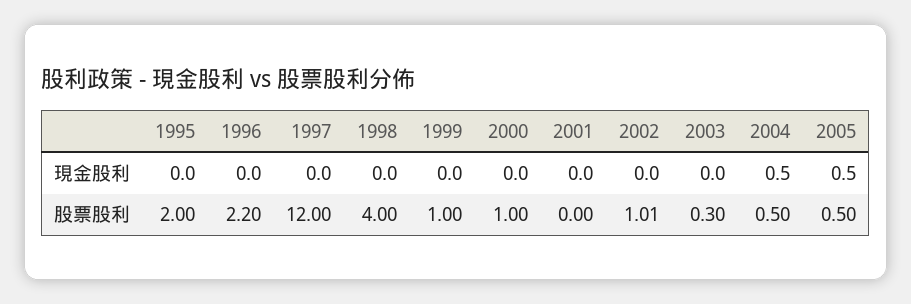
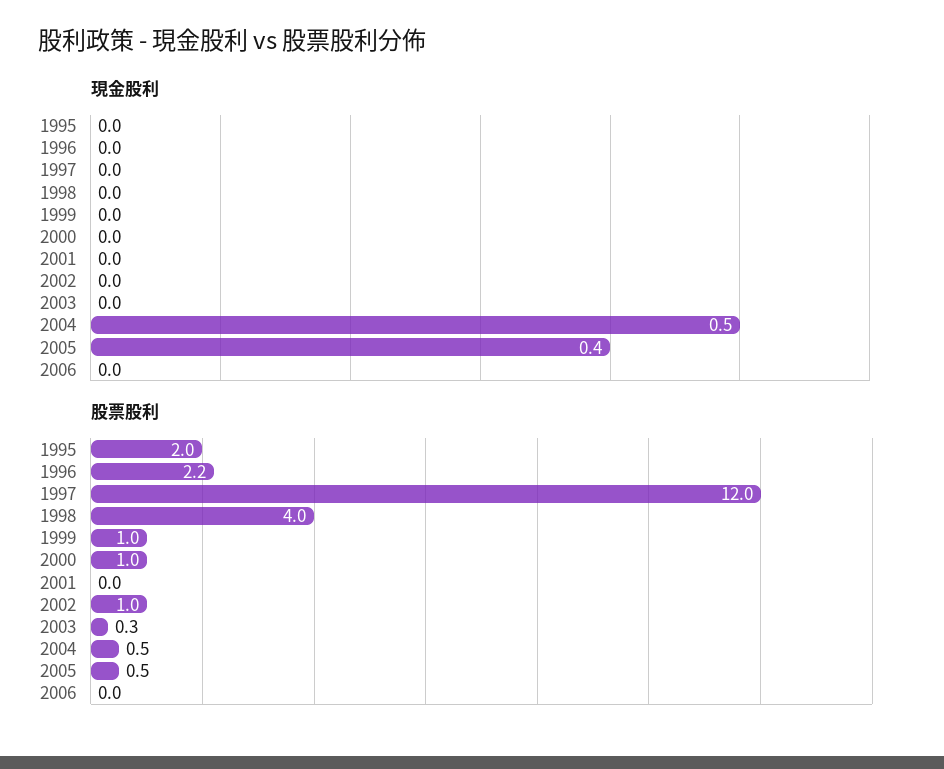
現金股利, 2005: 0.5 -> 0.4
現金股利, 2006: none -> 0
股票股利, 2006: none -> 0

